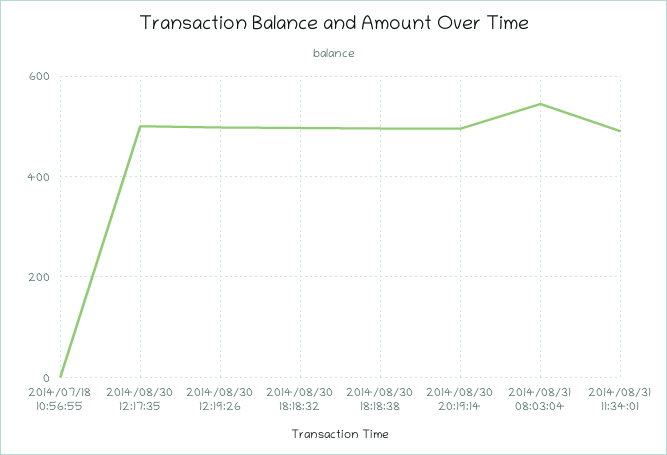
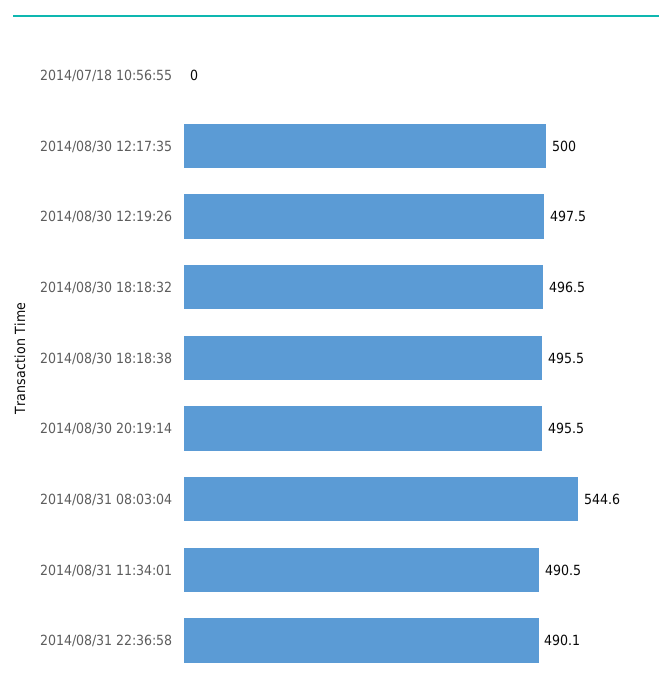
2014/08/31 22:36:58: none -> 490.1

